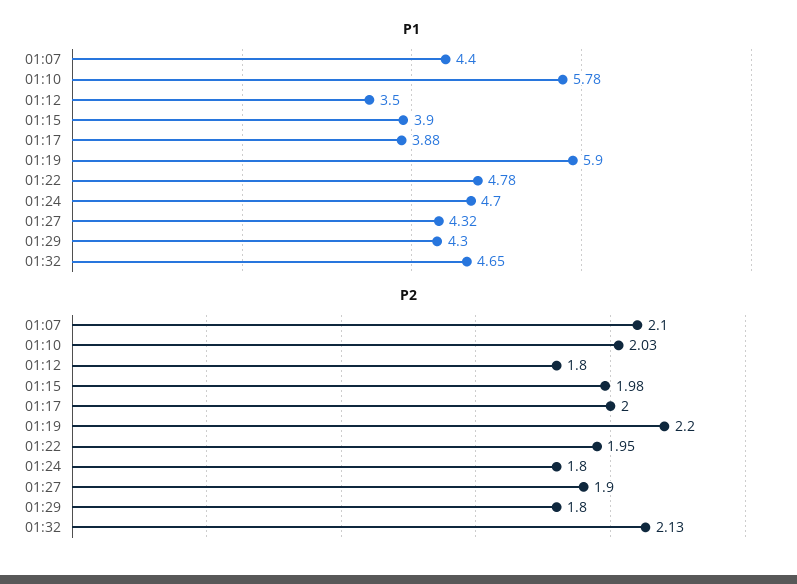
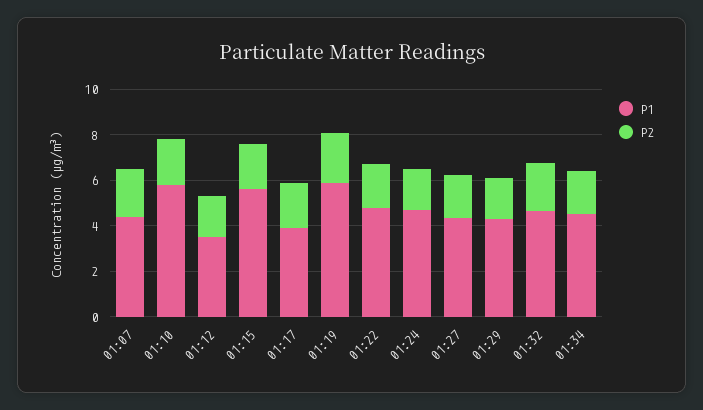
P1, 01:15: 3.9 -> 5.5
P1, 01:34: none -> 4.5
P2, 01:34: none -> 2

